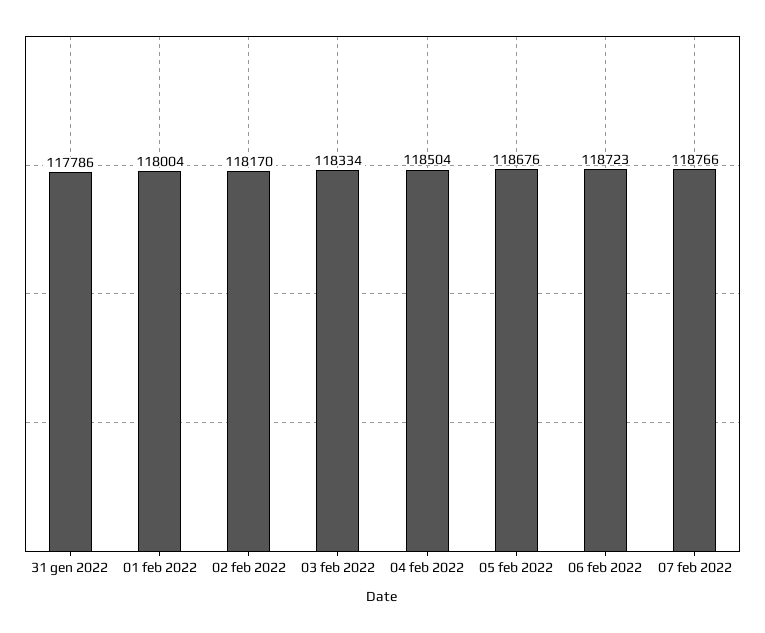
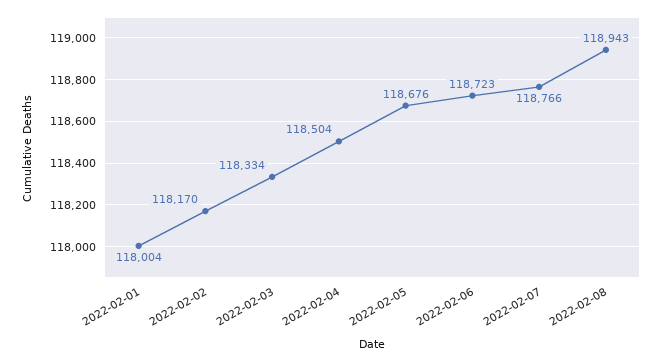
31 gen 2022: 117786 -> none
2022-02-08: none -> 118943

